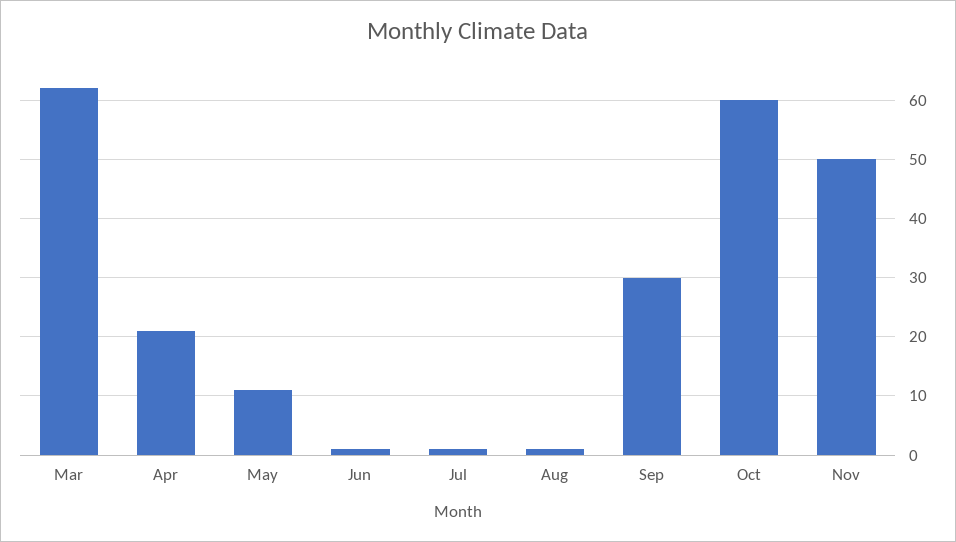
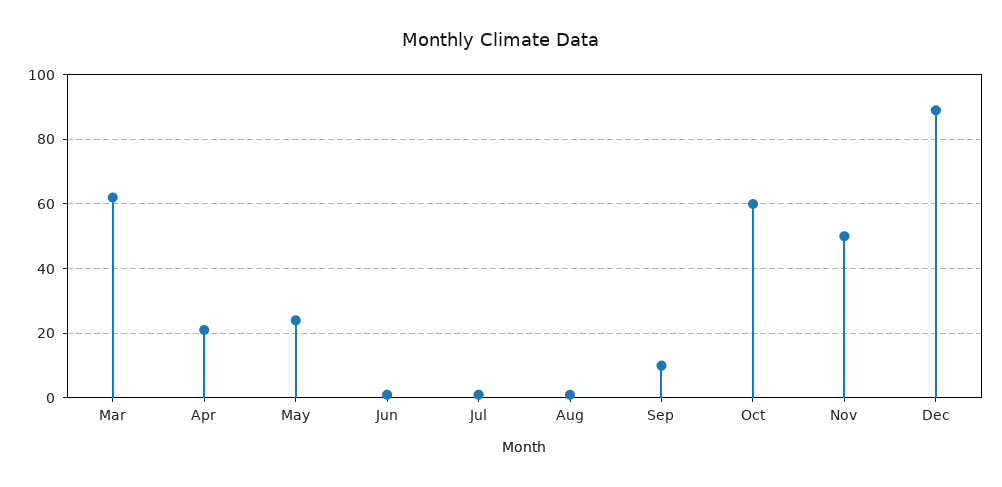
May: 10 -> 25
Sep: 30 -> 10
Dec: none -> 90

